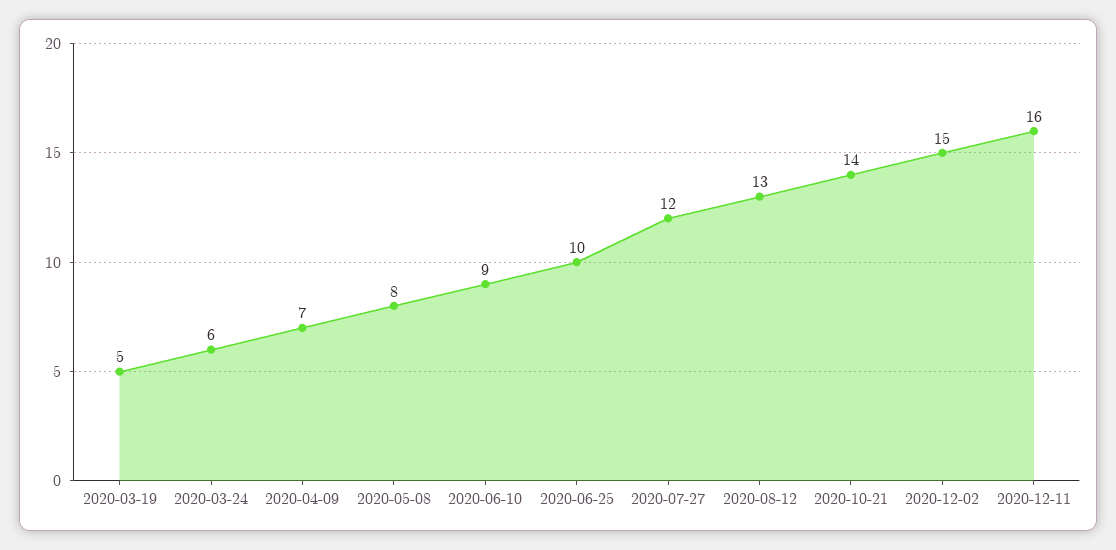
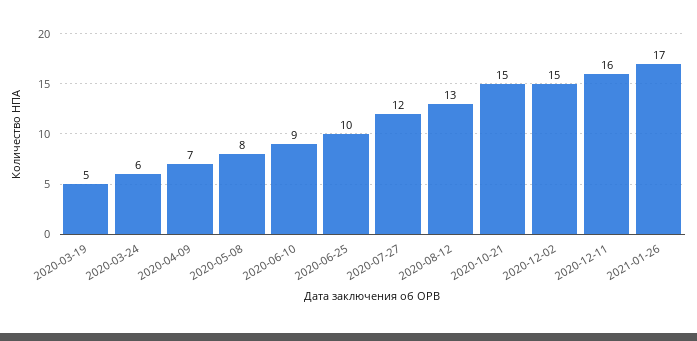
2020-10-21: 14 -> 15
2021-01-26: none -> 17

